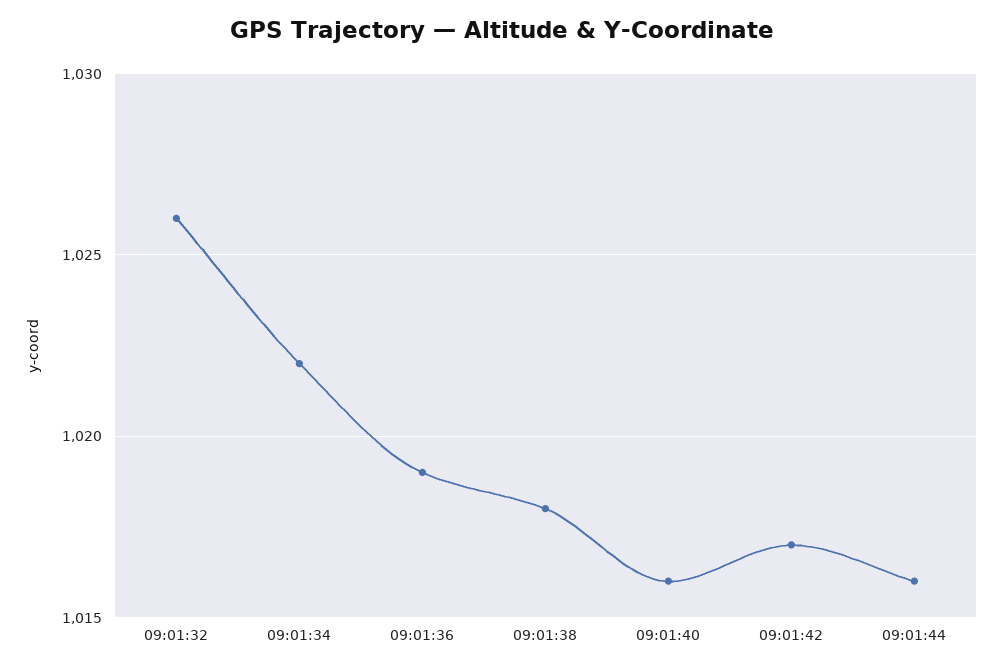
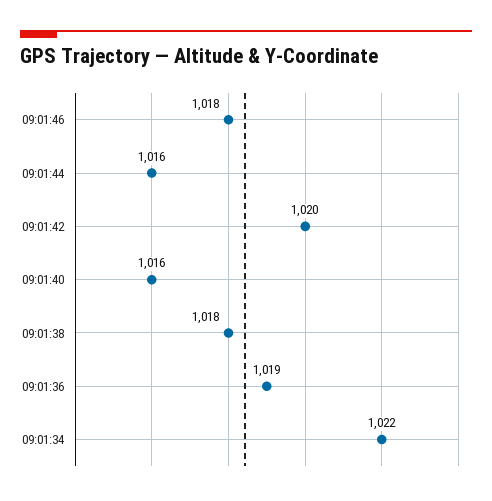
09:01:32: 1026 -> none
09:01:42: 1017 -> 1020
09:01:46: none -> 1018

